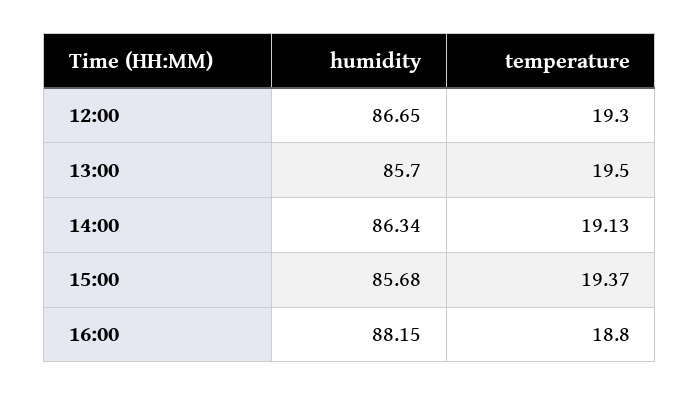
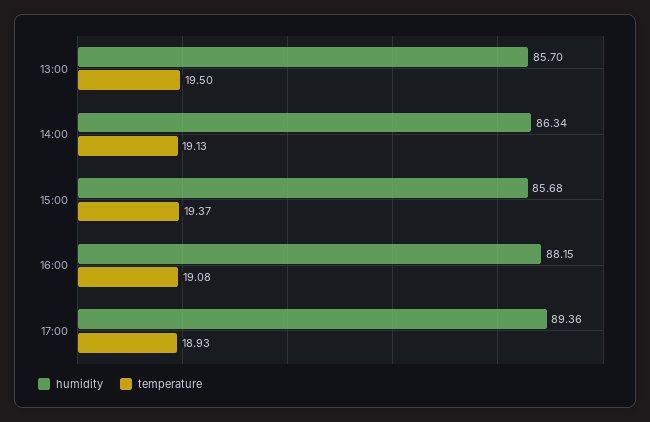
humidity, 12:00: 86.65 -> none
temperature, 12:00: 19.3 -> none
temperature, 16:00: 18.8 -> 19.08
humidity, 17:00: none -> 89.36
temperature, 17:00: none -> 18.93

